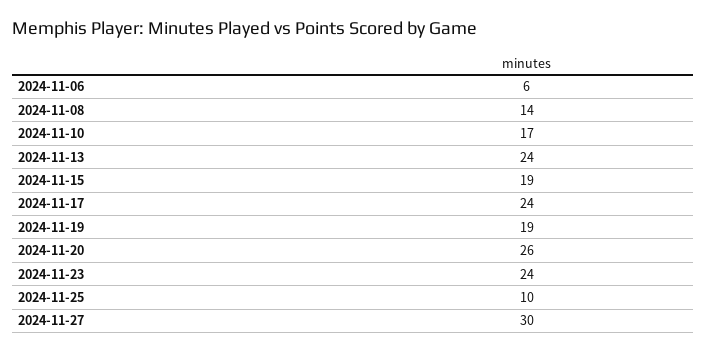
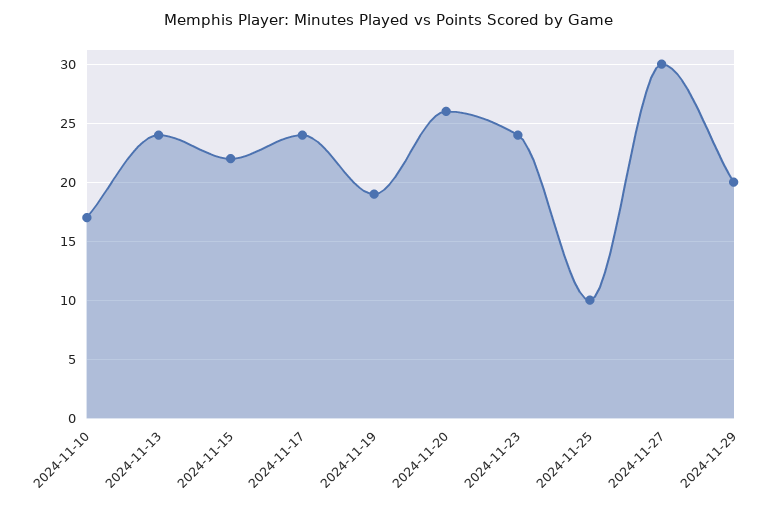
2024-11-06: 6 -> none
2024-11-08: 14 -> none
2024-11-15: 19 -> 22
2024-11-29: none -> 20

